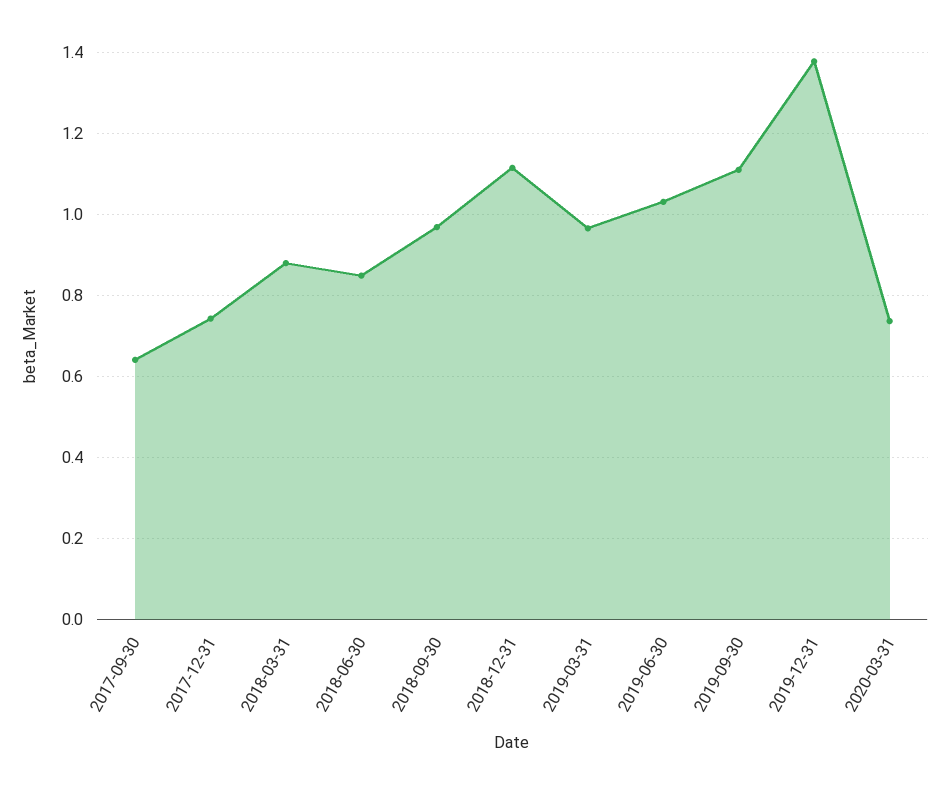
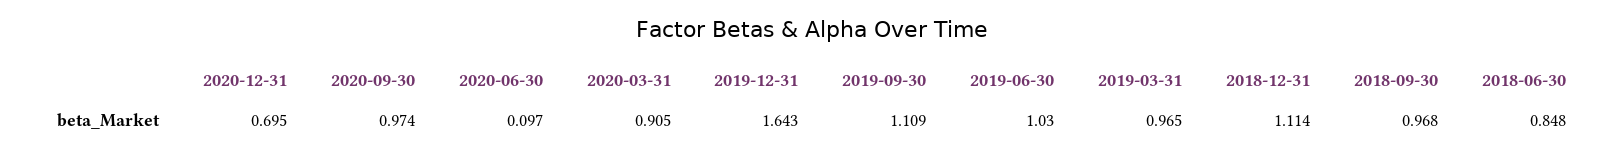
2017-09-30: 0.64 -> none
2017-12-31: 0.74 -> none
2018-03-31: 0.88 -> none
2019-12-31: 1.38 -> 1.643
2020-03-31: 0.74 -> 0.905
2020-12-31: none -> 0.695
2020-09-30: none -> 0.974
2020-06-30: none -> 0.097

